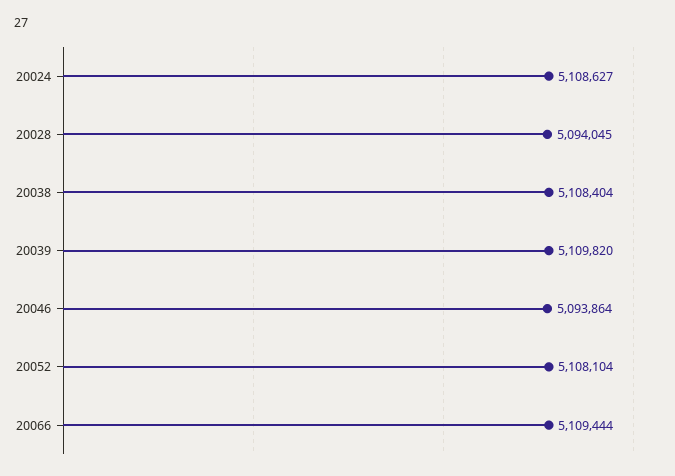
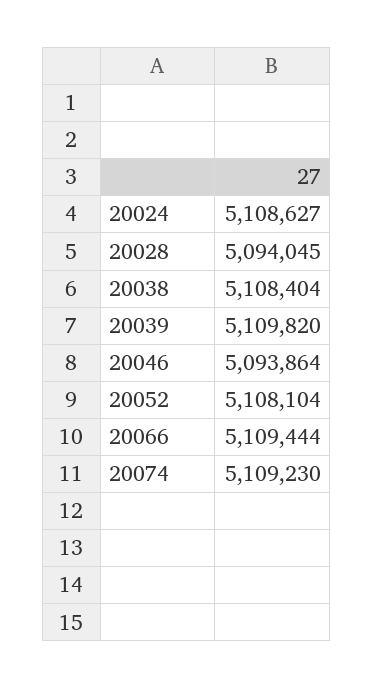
20074: none -> 5109230

